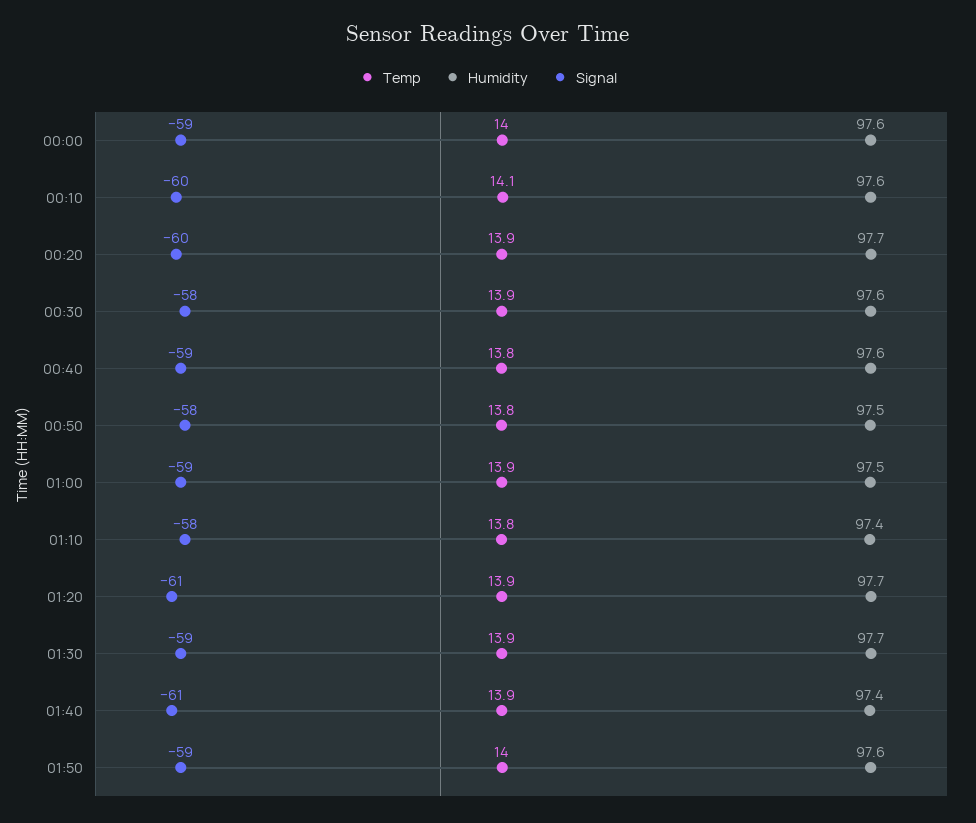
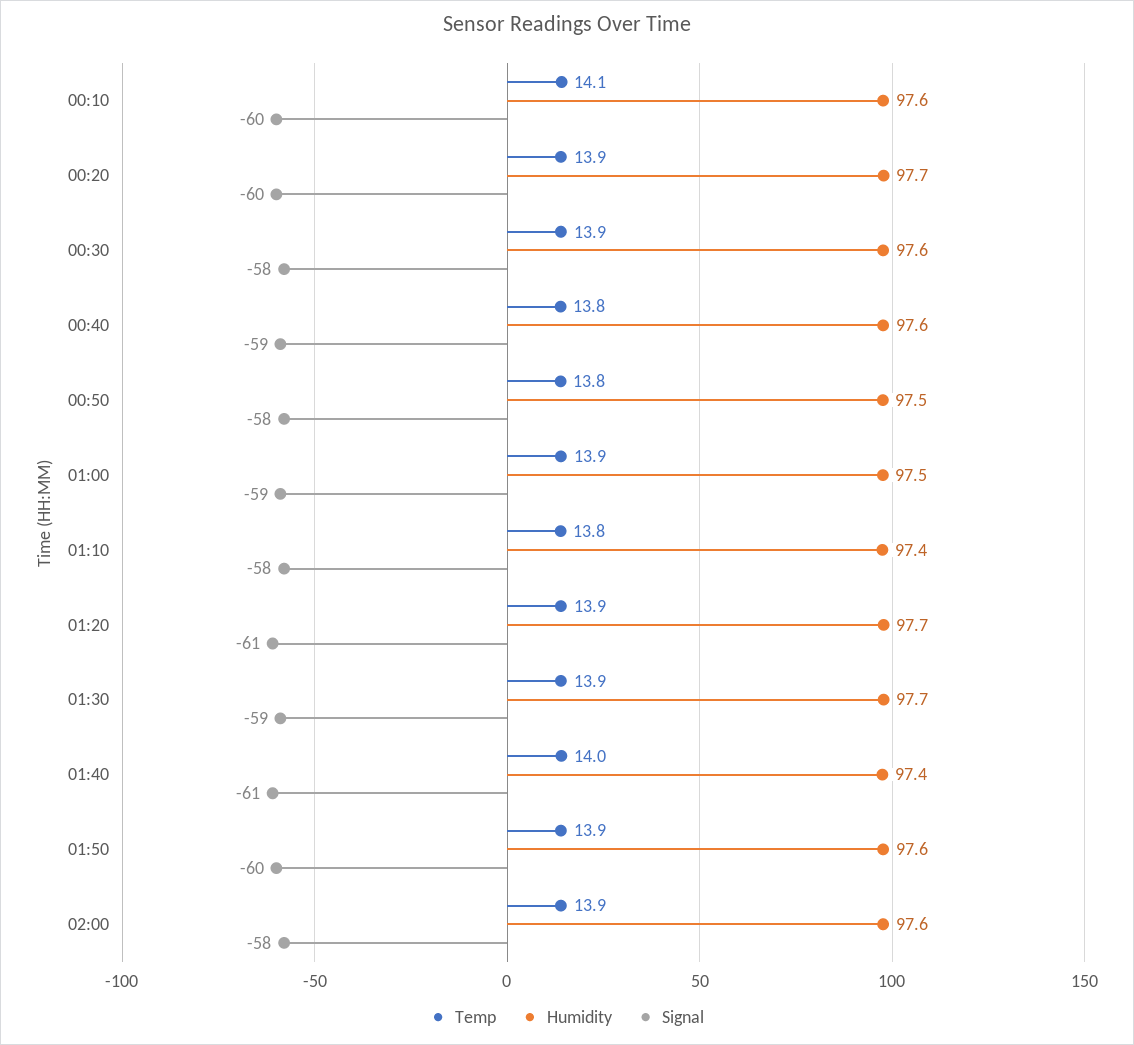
Temp, 00:00: 14 -> none
Humidity, 00:00: 97.6 -> none
Signal, 00:00: -59 -> none
Temp, 01:40: 13.9 -> 14
Temp, 01:50: 14 -> 13.9
Signal, 01:50: -59 -> -60
Temp, 02:00: none -> 13.9
Humidity, 02:00: none -> 97.6
Signal, 02:00: none -> -58

